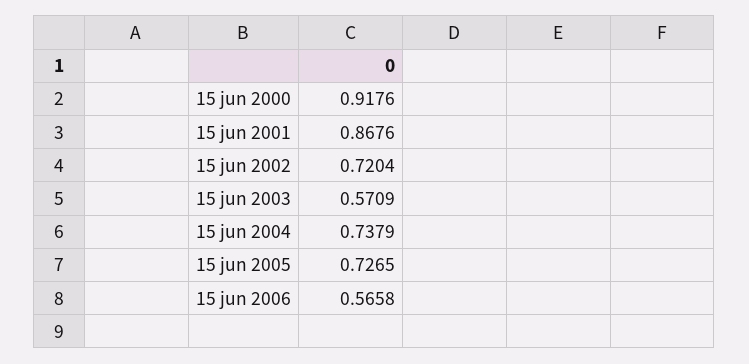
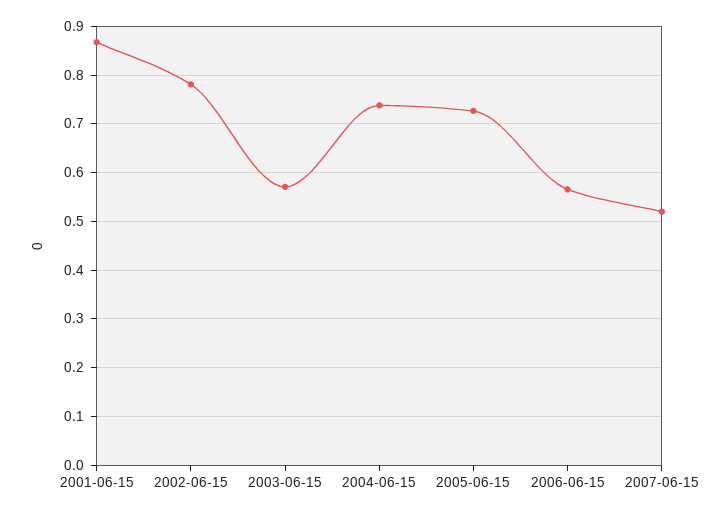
15 jun 2000: 0.9176 -> none
15 jun 2002: 0.7204 -> 0.78
2007-06-15: none -> 0.52

